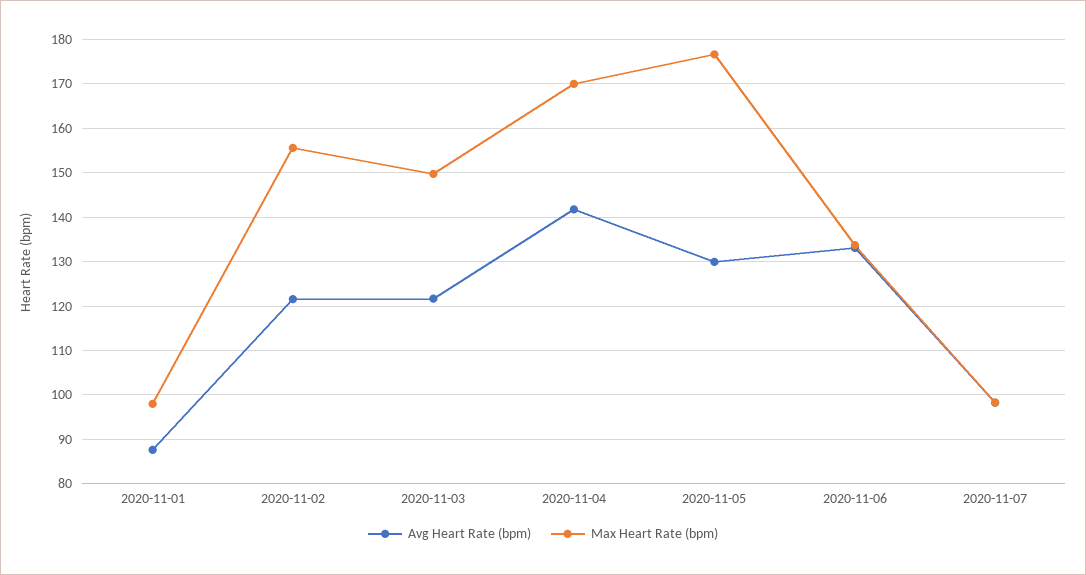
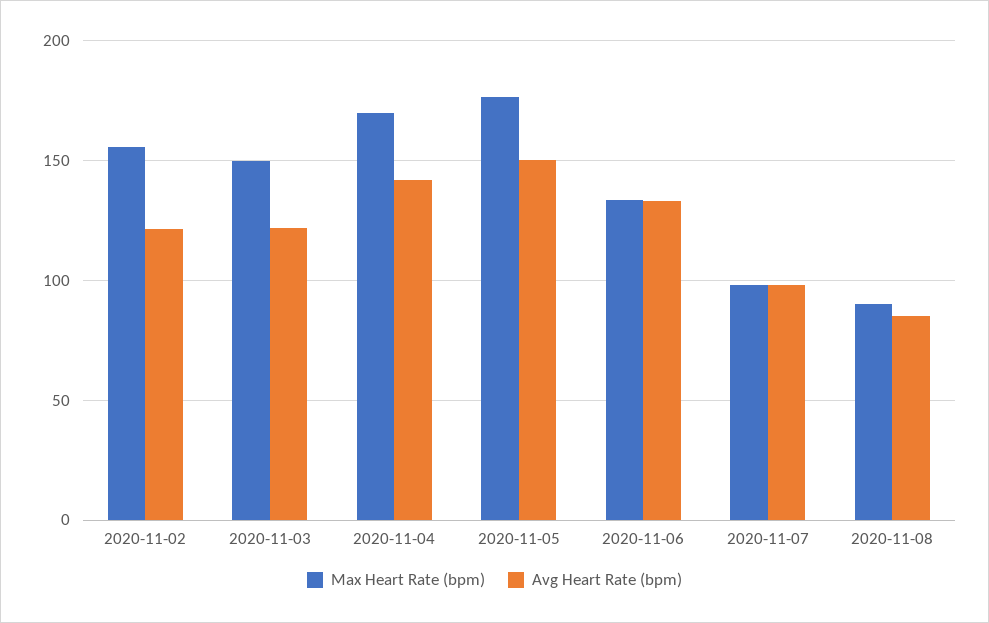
Avg Heart Rate (bpm), 2020-11-01: 88 -> none
Max Heart Rate (bpm), 2020-11-01: 98 -> none
Avg Heart Rate (bpm), 2020-11-05: 130 -> 150
Max Heart Rate (bpm), 2020-11-08: none -> 90
Avg Heart Rate (bpm), 2020-11-08: none -> 85

